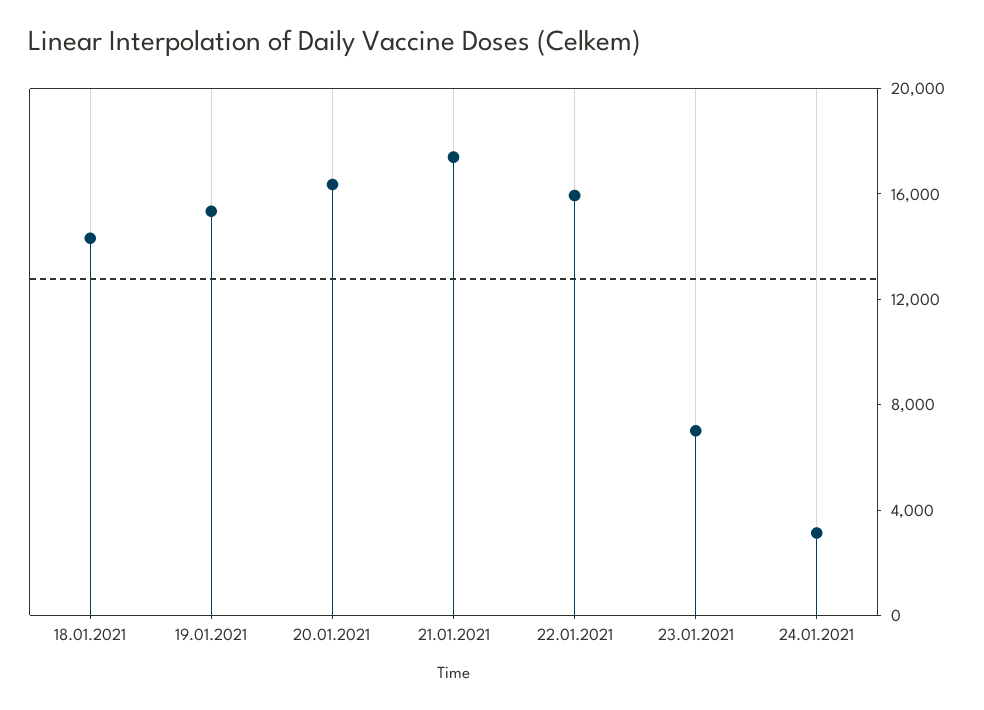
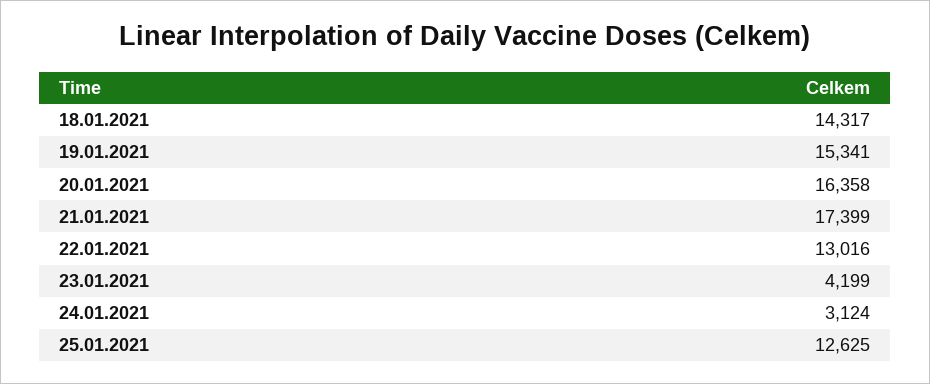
22.01.2021: 16000 -> 13016
23.01.2021: 7000 -> 4199
25.01.2021: none -> 12625

